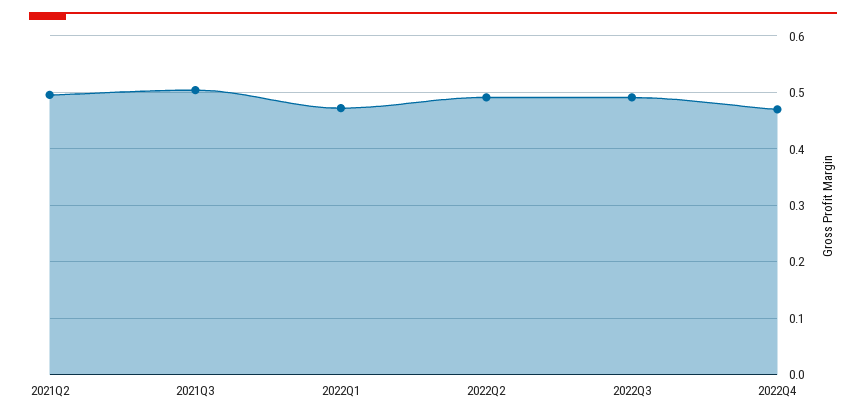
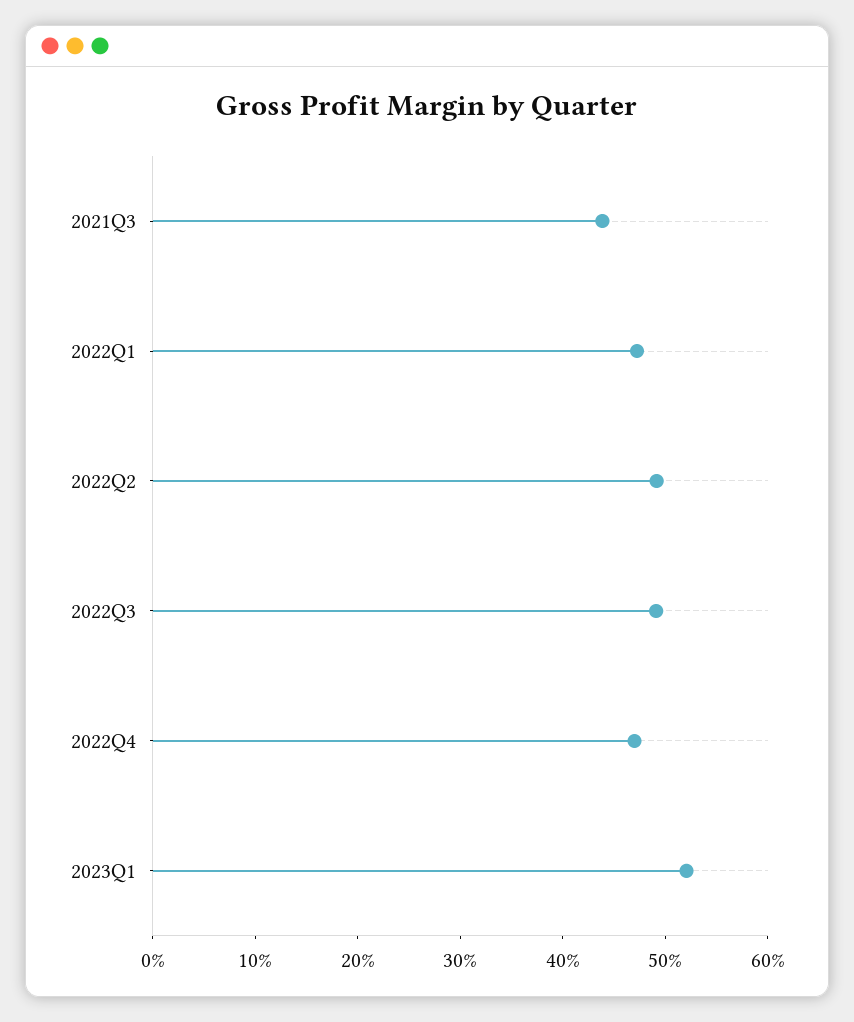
2021Q2: 0.5 -> none
2021Q3: 0.5 -> 0.44
2023Q1: none -> 0.52

